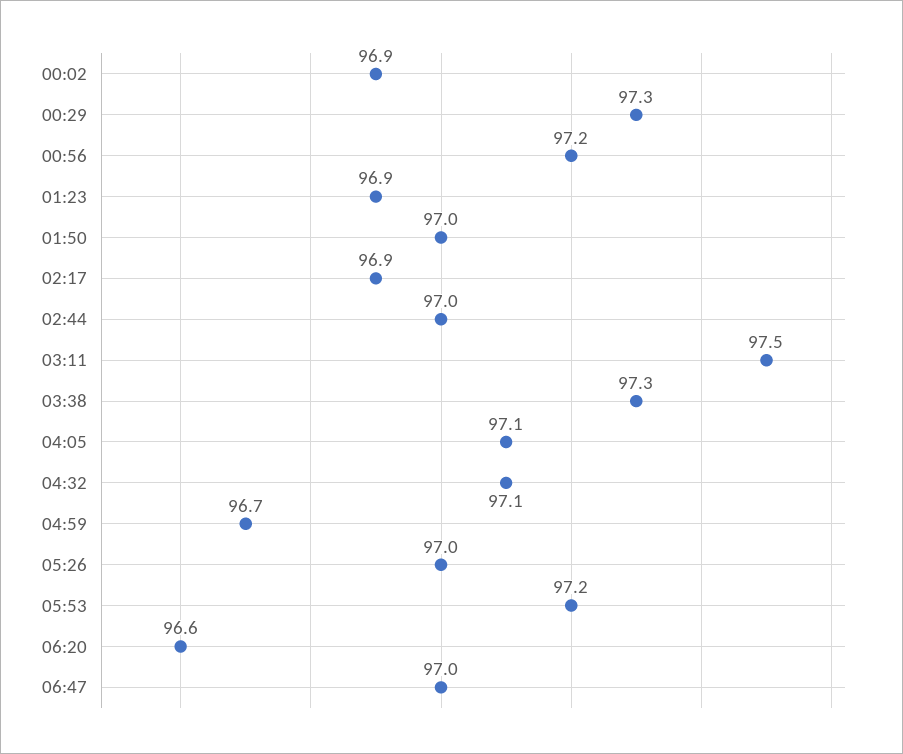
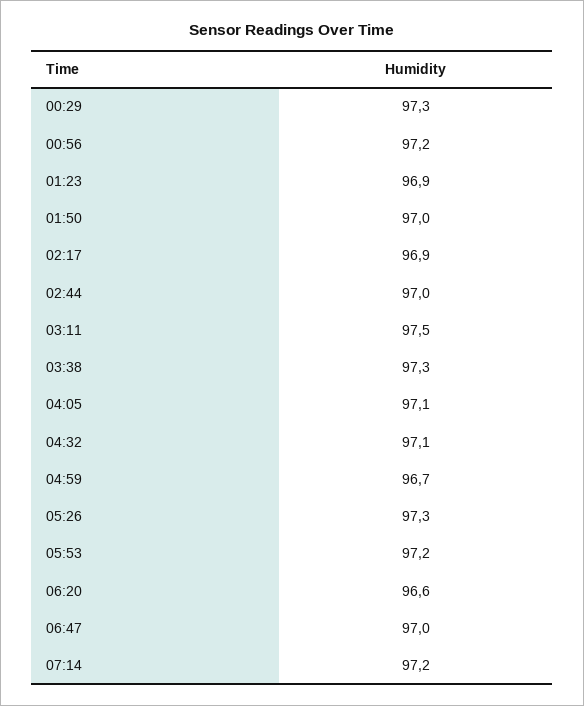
00:02: 96.9 -> none
05:26: 97 -> 97.3
07:14: none -> 97.2

